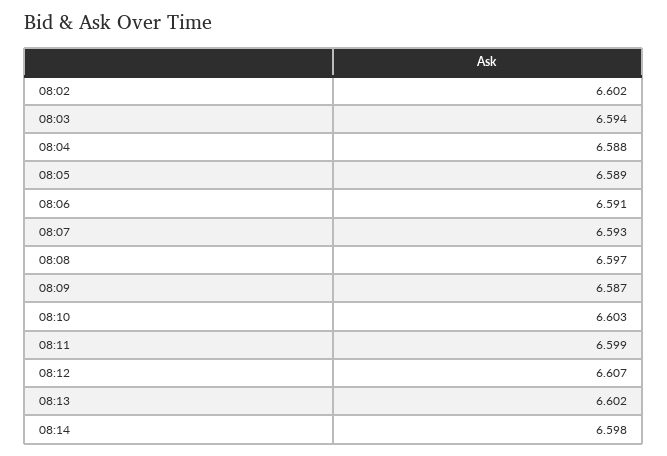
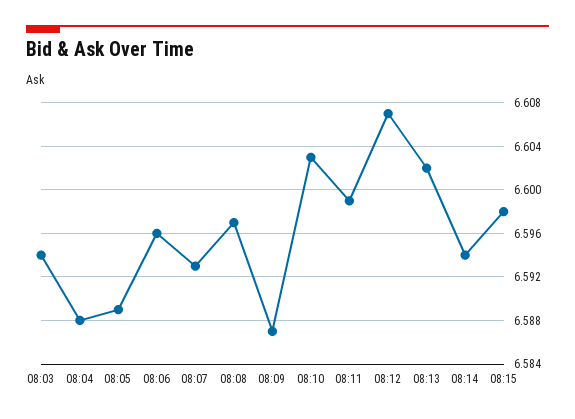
08:02: 6.602 -> none
08:06: 6.591 -> 6.596
08:14: 6.598 -> 6.594
08:15: none -> 6.598

